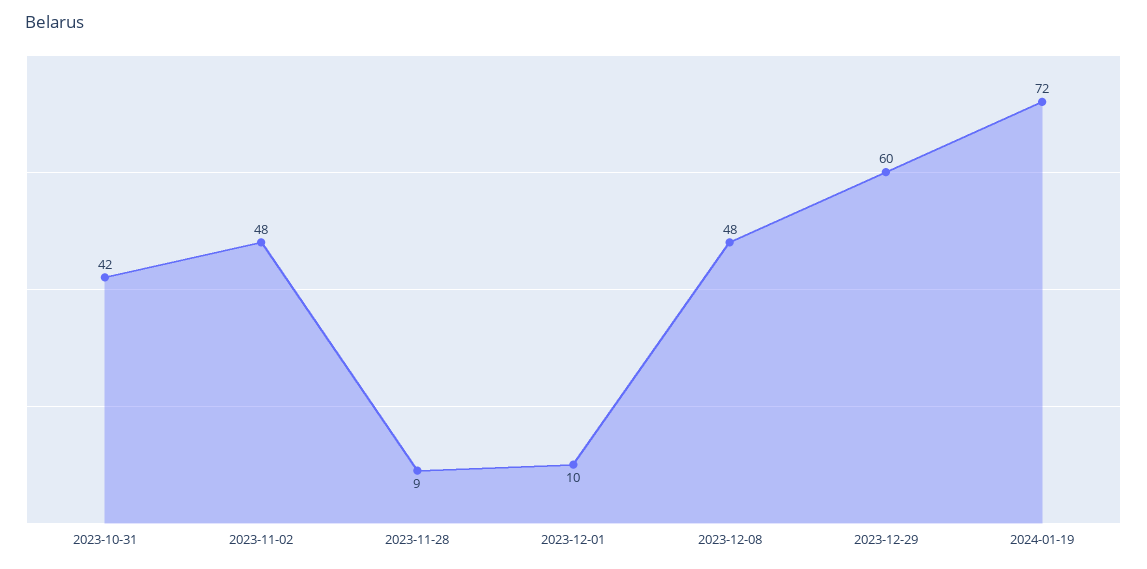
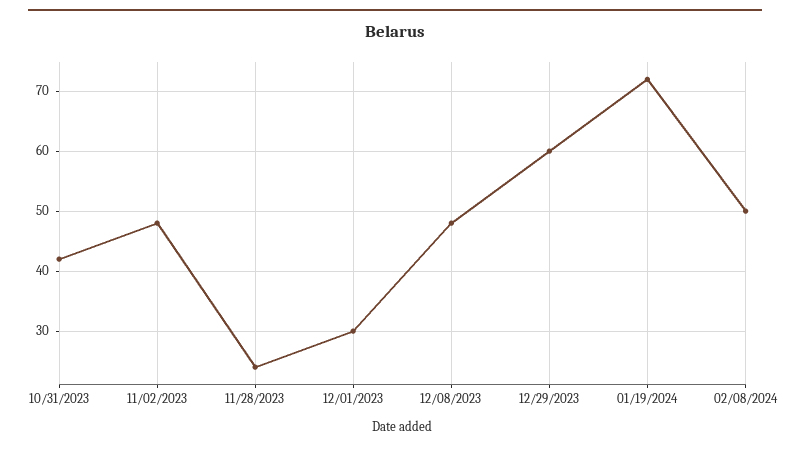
2023-11-28: 9 -> 25
2023-12-01: 10 -> 30
02/08/2024: none -> 50

